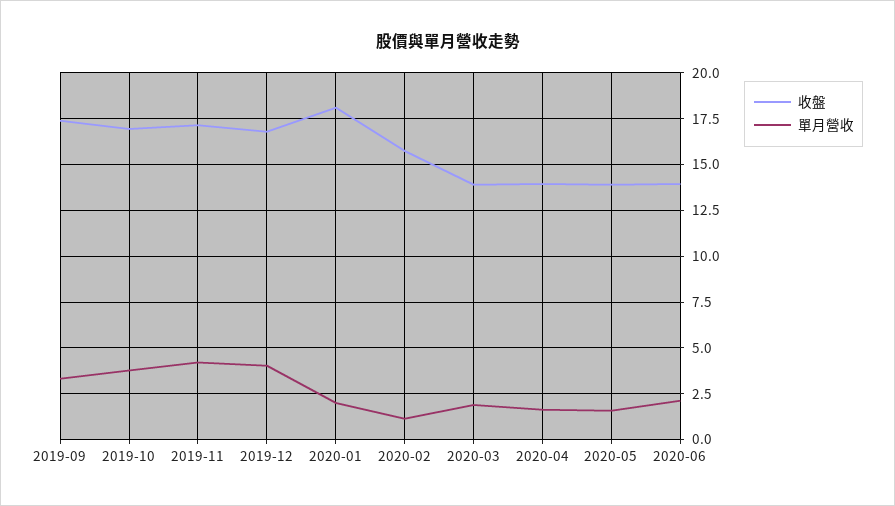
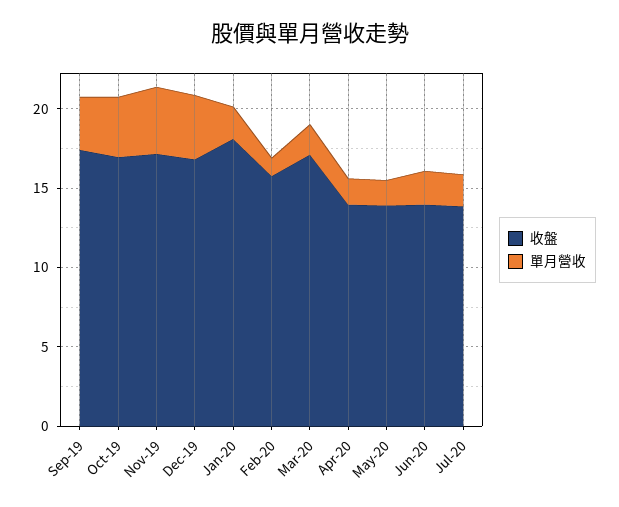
收盤, 2020-03: 14 -> 17
收盤, Jul-20: none -> 14
單月營收, Jul-20: none -> 2

